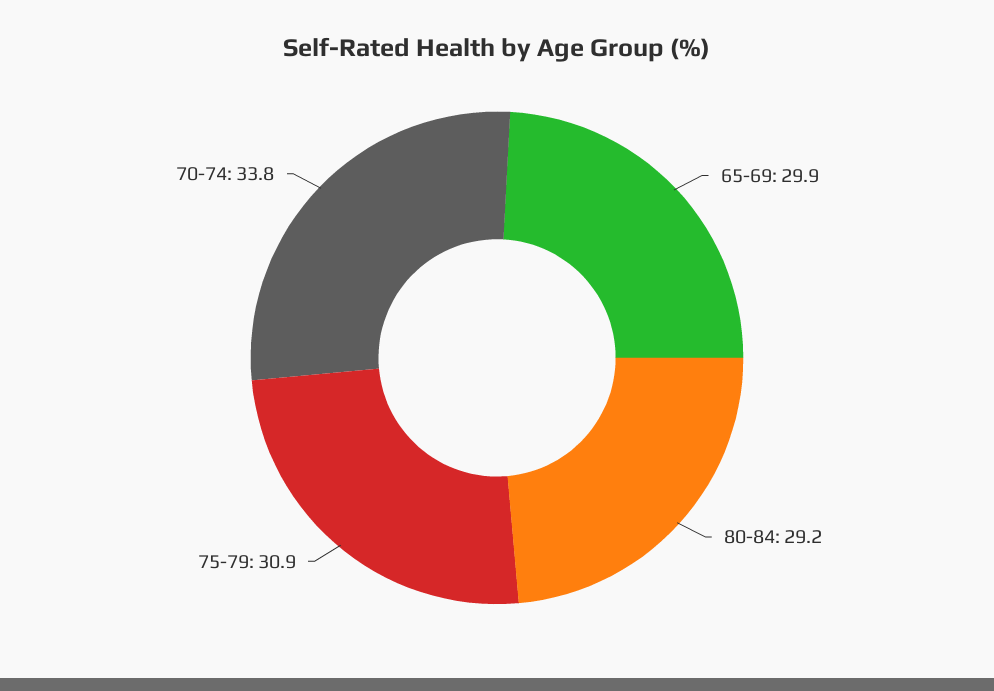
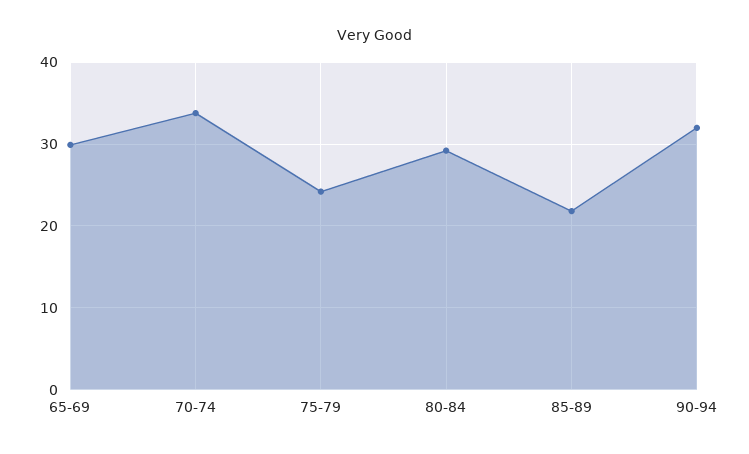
75-79: 30.9 -> 24
85-89: none -> 22
90-94: none -> 32

